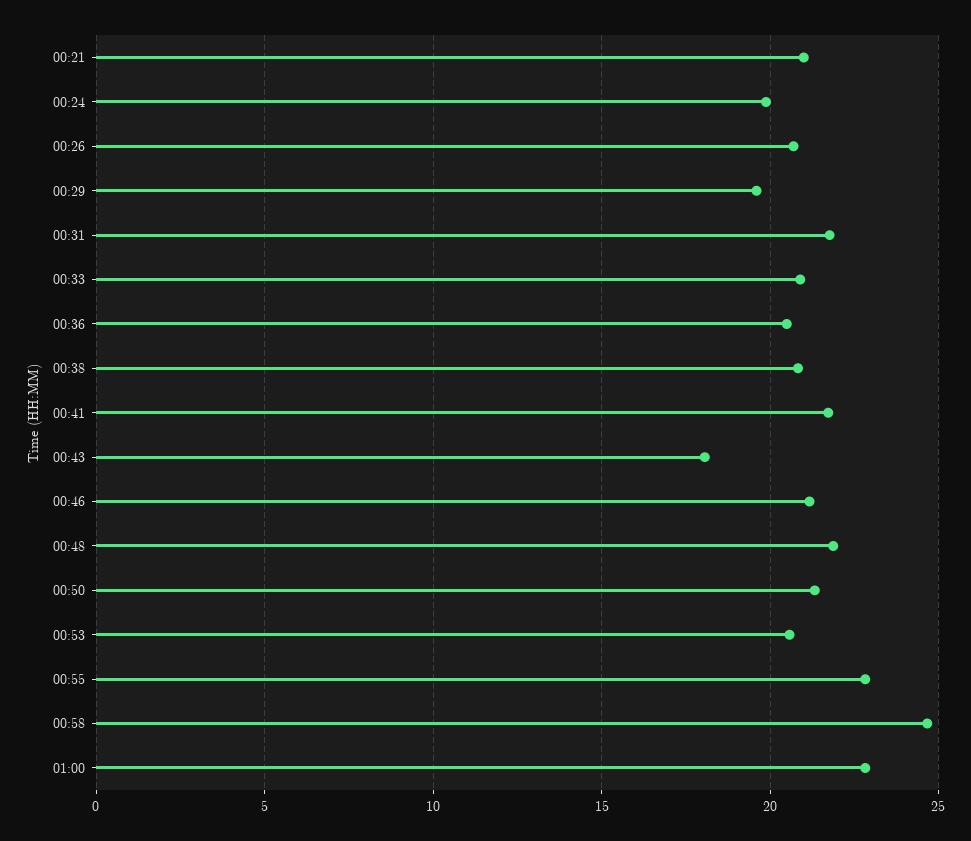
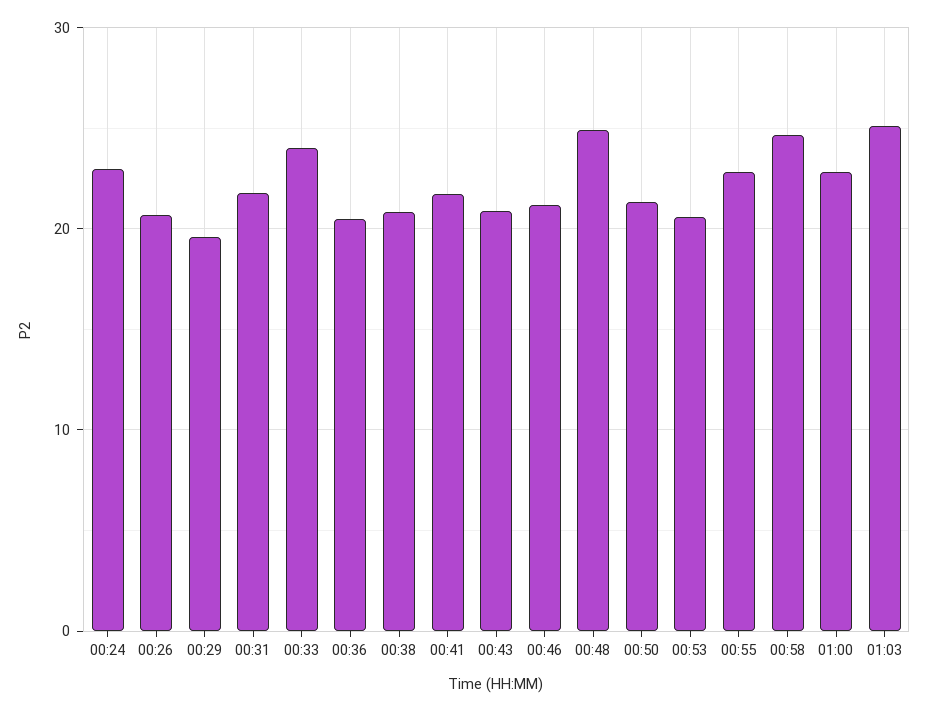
00:21: 21 -> none
00:24: 20 -> 23
00:33: 21 -> 24
00:43: 18 -> 21
00:48: 22 -> 25
01:03: none -> 25

